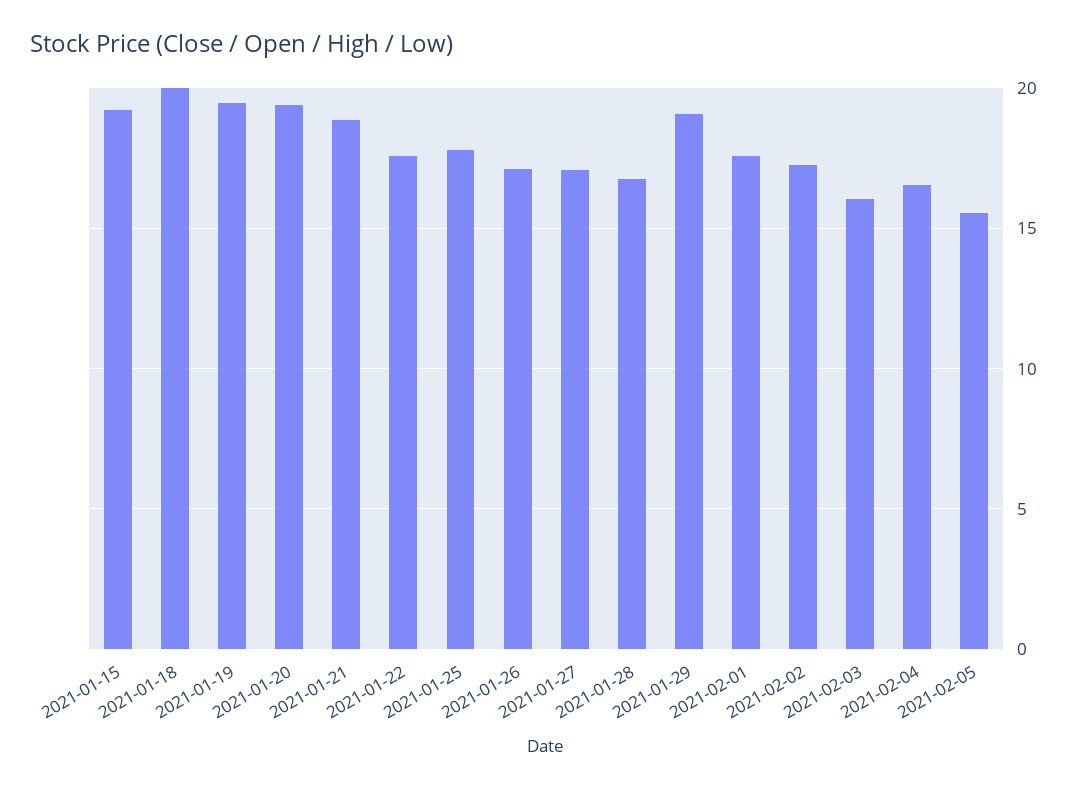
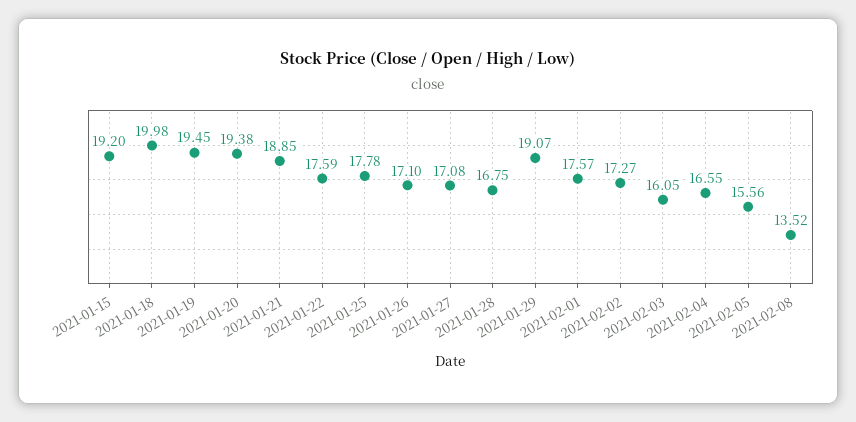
2021-02-08: none -> 13.52

